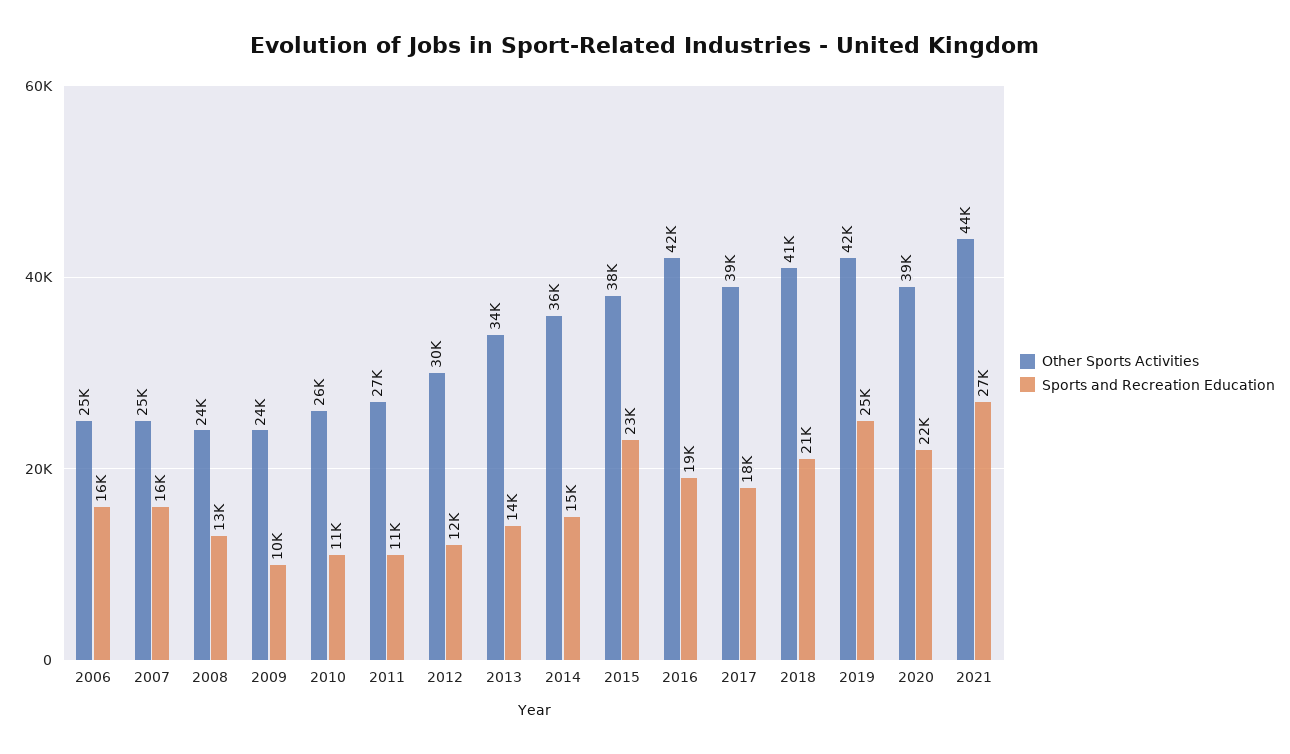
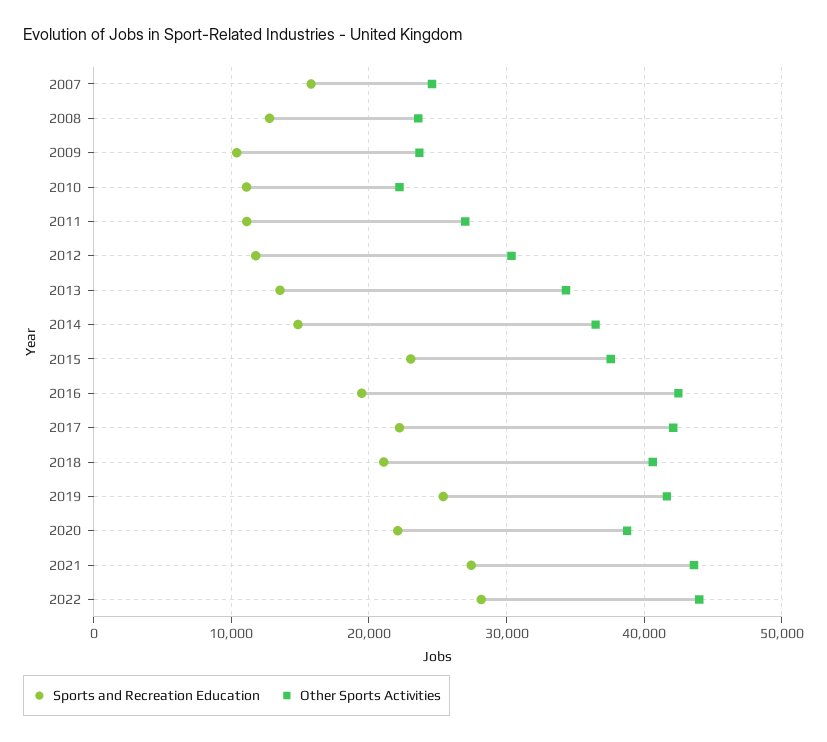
Other Sports Activities, 2006: 25000 -> none
Sports and Recreation Education, 2006: 16000 -> none
Other Sports Activities, 2010: 26000 -> 22000
Other Sports Activities, 2017: 39000 -> 42000
Sports and Recreation Education, 2017: 18000 -> 22000
Sports and Recreation Education, 2022: none -> 28000
Other Sports Activities, 2022: none -> 44000

